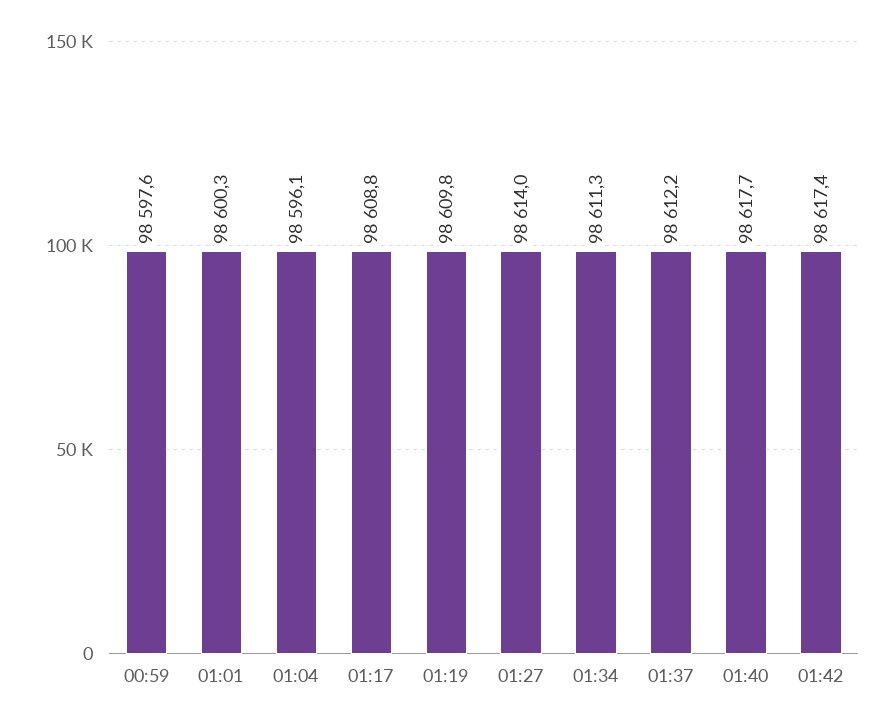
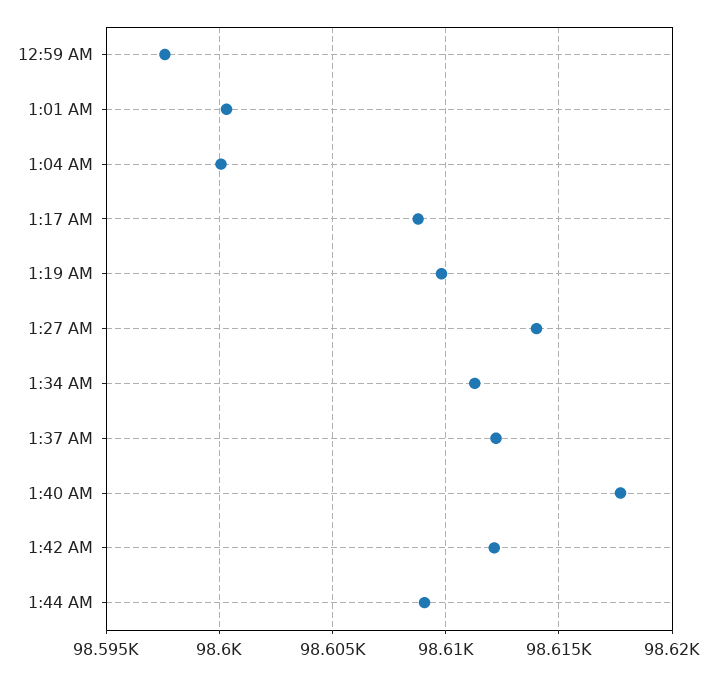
01:04: 98596.1 -> 98600
01:42: 98617.4 -> 98612
1:44 AM: none -> 98609

